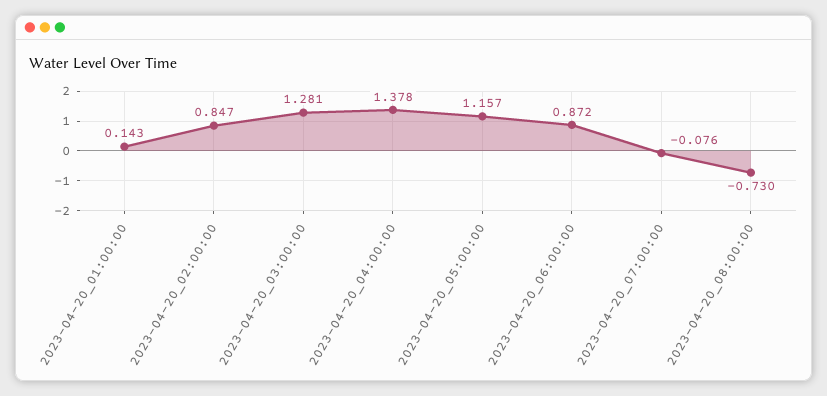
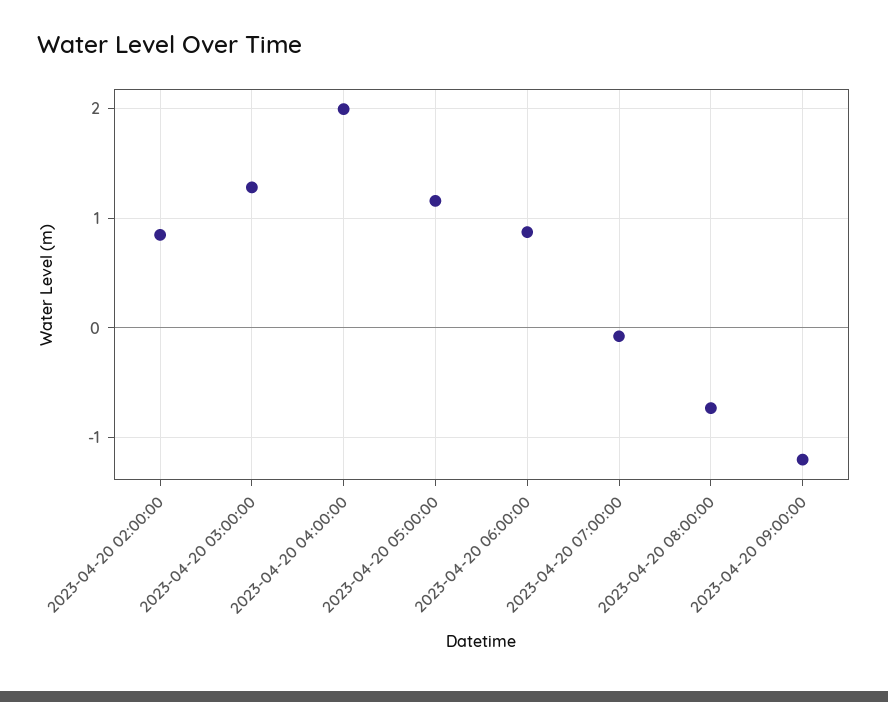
2023-04-20_01:00:00: 0.143 -> none
2023-04-20_04:00:00: 1.378 -> 2
2023-04-20 09:00:00: none -> -1.2

